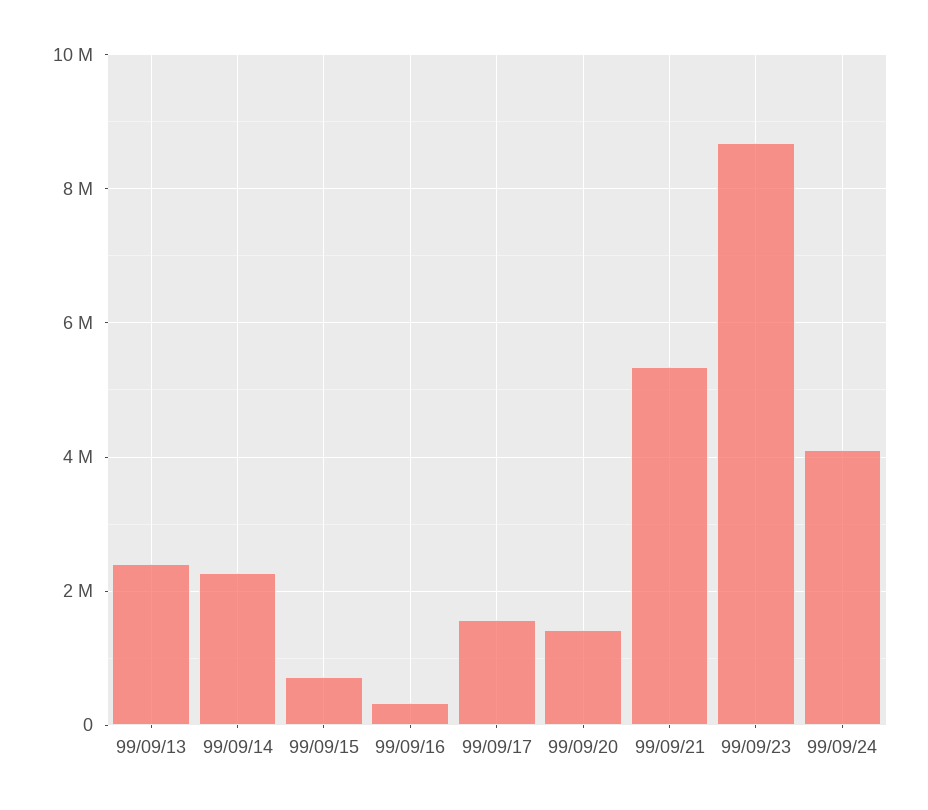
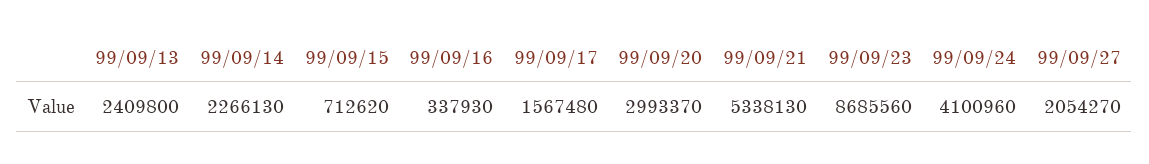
99/09/20: 1400000 -> 2993370
99/09/27: none -> 2054270

